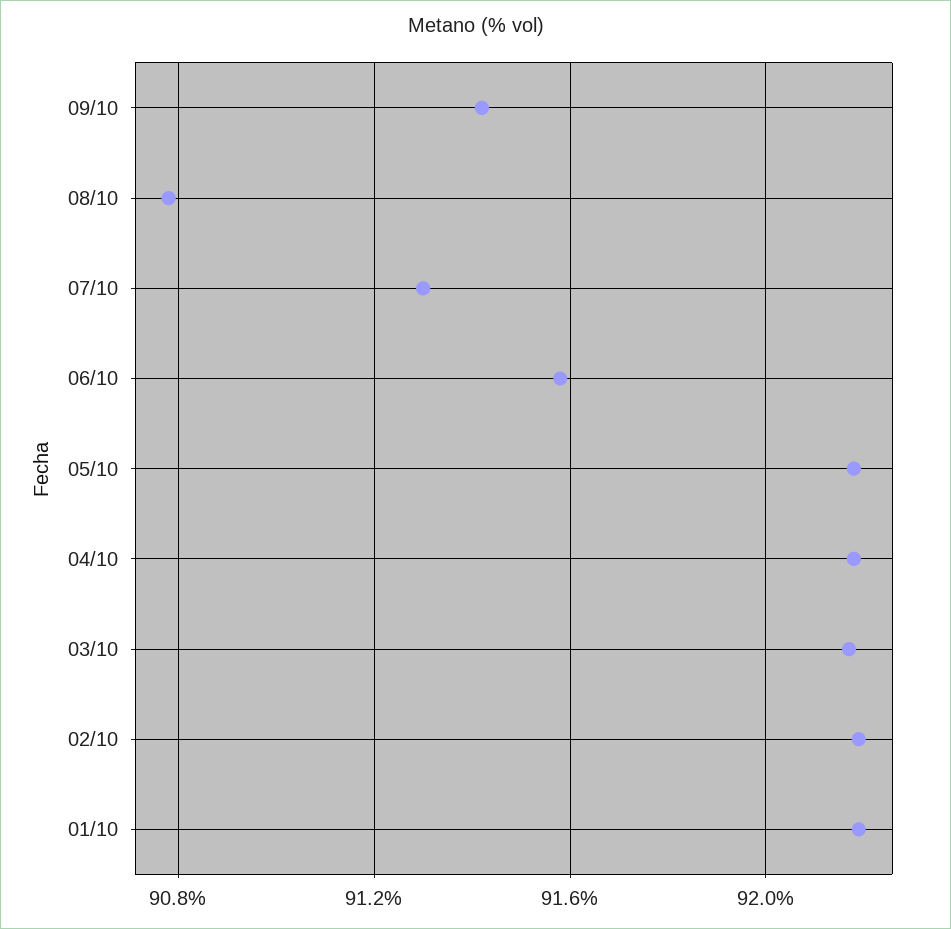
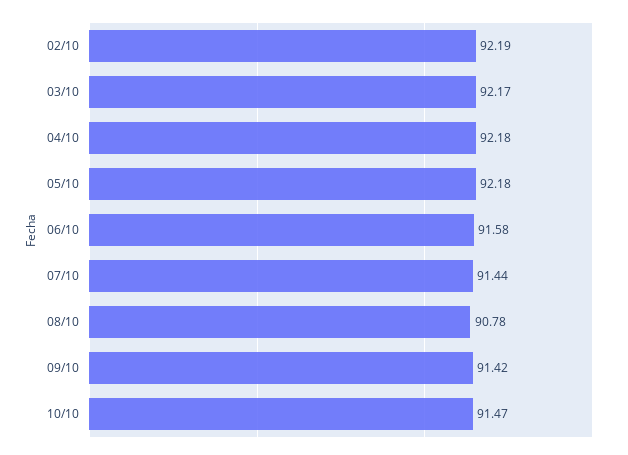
07/10: 91.3 -> 91.44
01/10: 92.2 -> none
10/10: none -> 91.47

